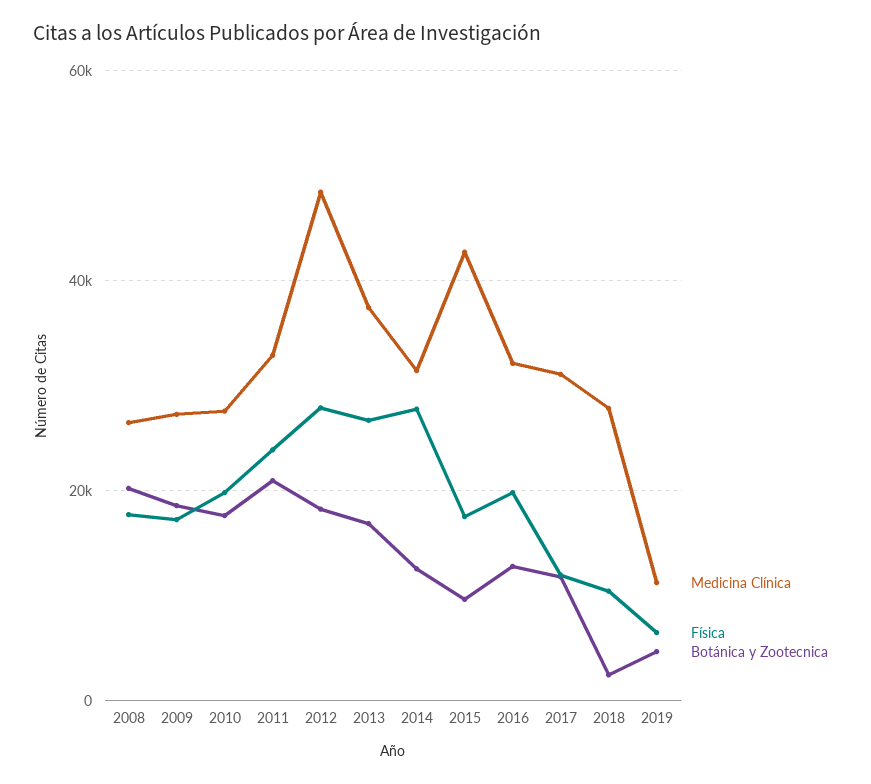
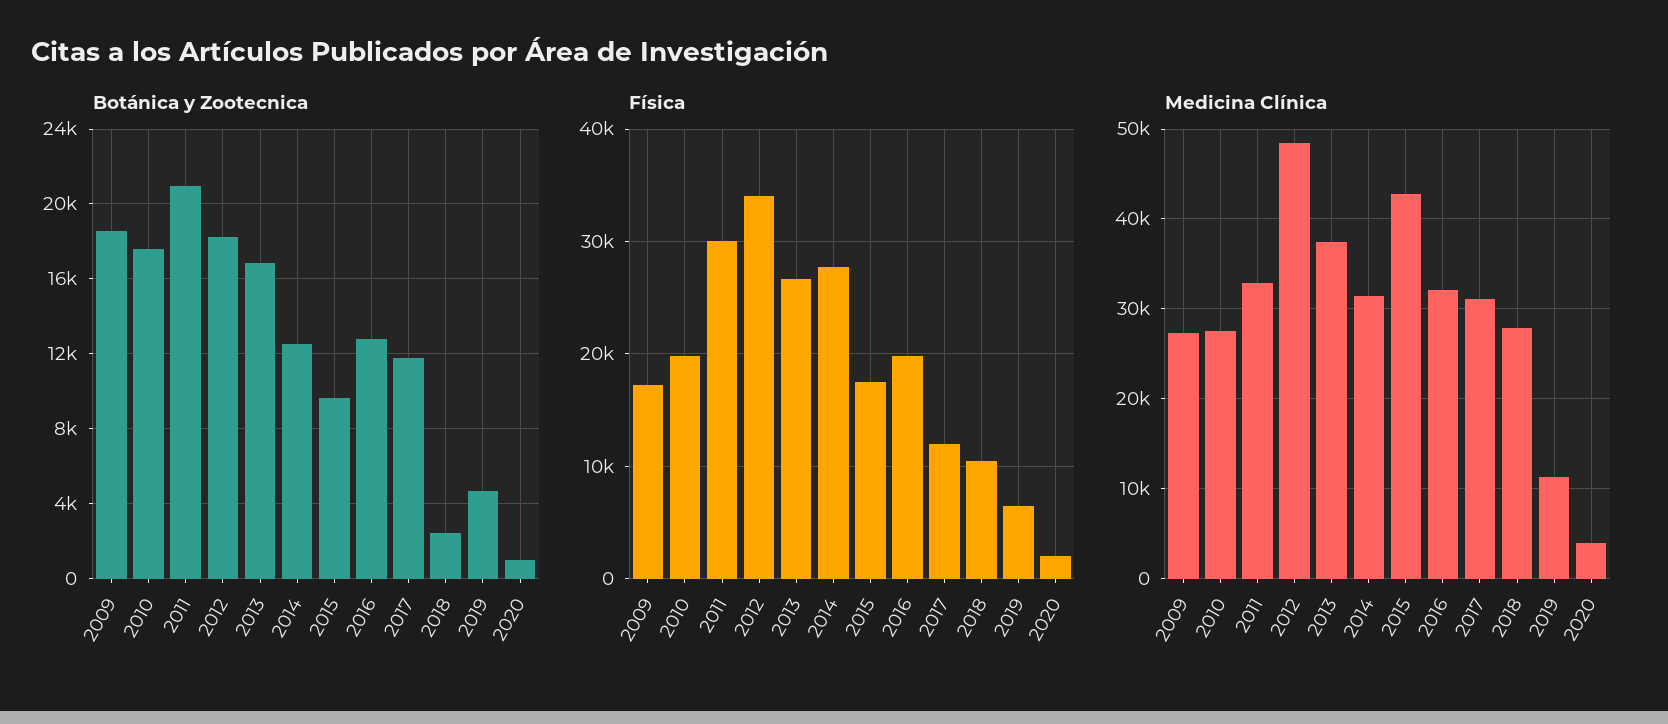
Medicina Clínica, 2008: 26000 -> none
Física, 2008: 18000 -> none
Botánica y Zootecnica, 2008: 20000 -> none
Física, 2011: 24000 -> 30000
Física, 2012: 28000 -> 34000
Botánica y Zootecnica, 2020: none -> 1000
Física, 2020: none -> 2000
Medicina Clínica, 2020: none -> 4000

